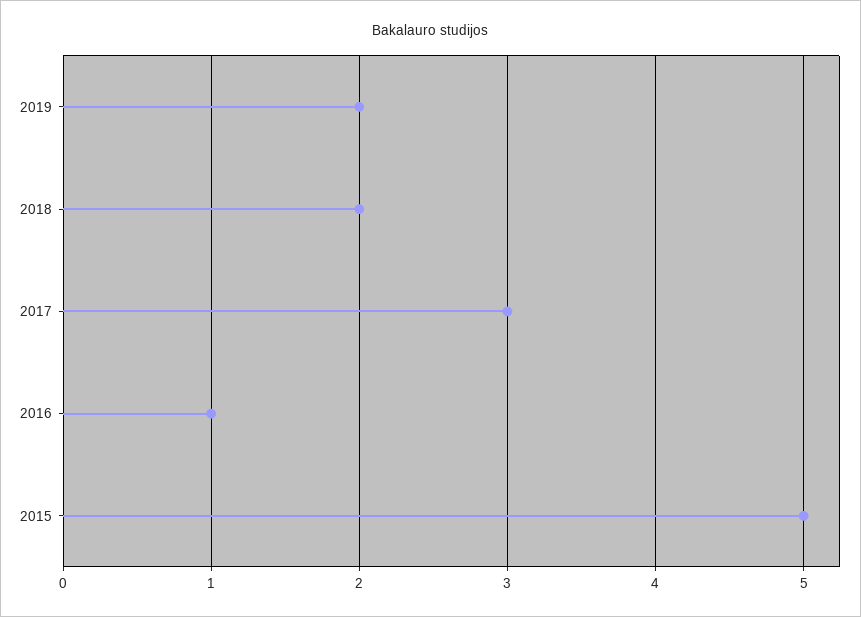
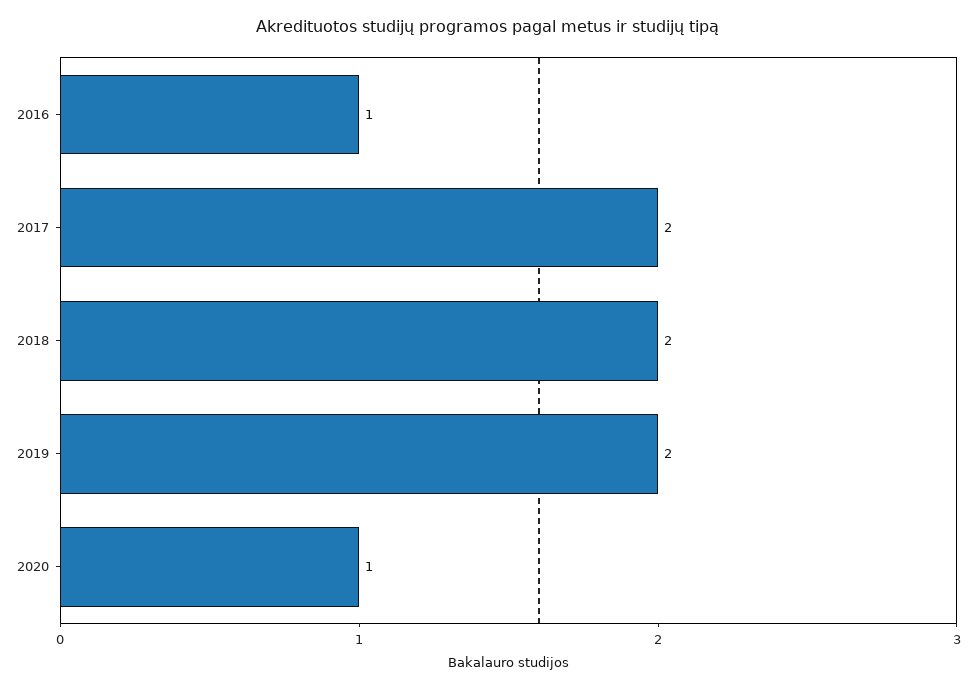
2017: 3 -> 2
2015: 5 -> none
2020: none -> 1

